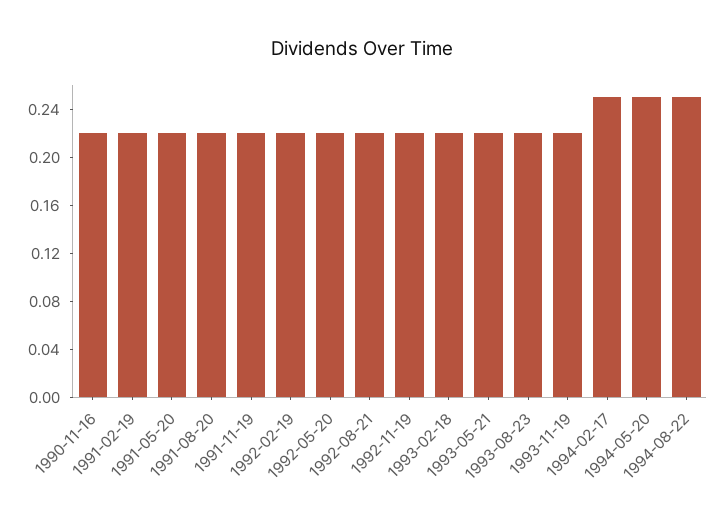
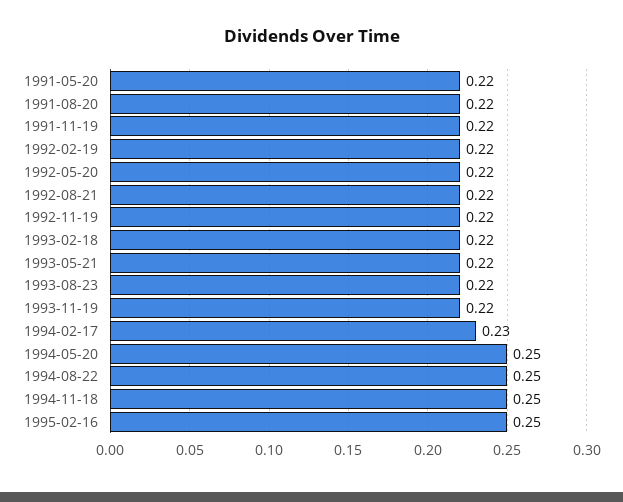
1990-11-16: 0.22 -> none
1991-02-19: 0.22 -> none
1994-02-17: 0.25 -> 0.23
1994-11-18: none -> 0.25
1995-02-16: none -> 0.25

